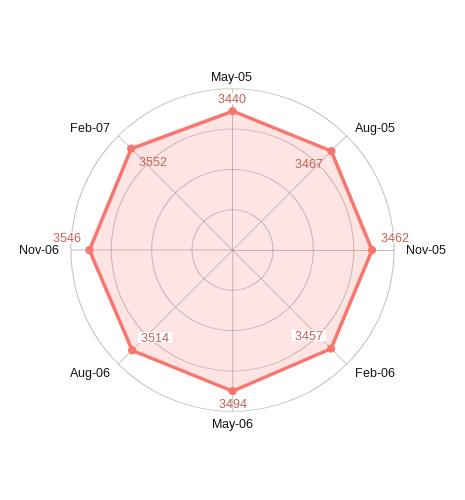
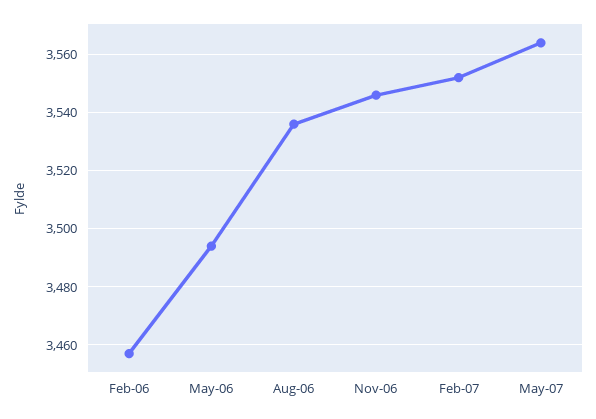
May-05: 3440 -> none
Aug-05: 3467 -> none
Nov-05: 3462 -> none
Aug-06: 3514 -> 3535
May-07: none -> 3565

